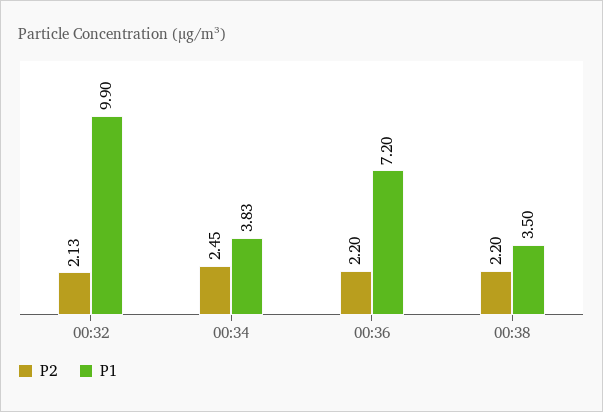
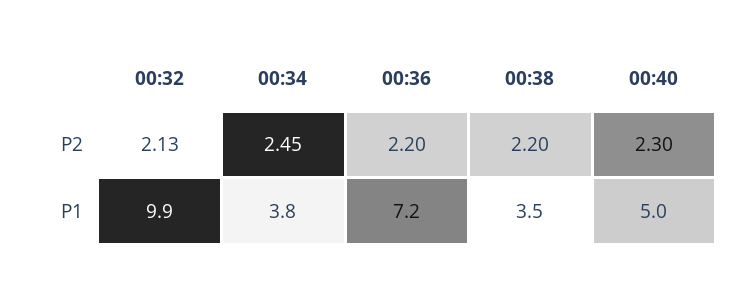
P2, 00:40: none -> 2.3
P1, 00:40: none -> 5

